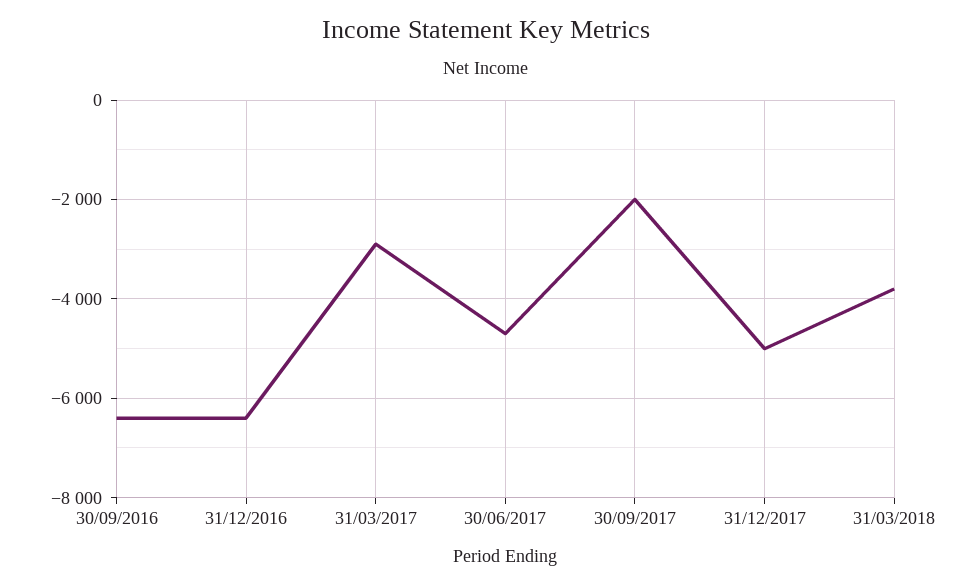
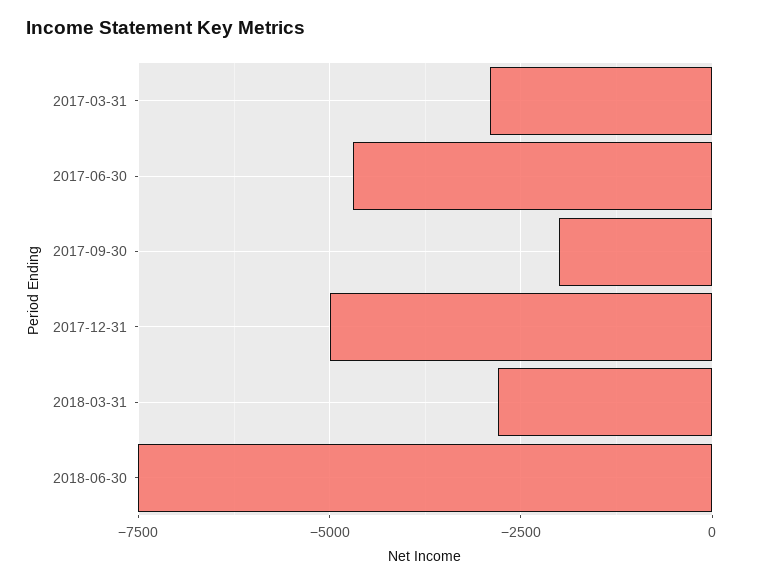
30/09/2016: -6400 -> none
31/12/2016: -6400 -> none
31/03/2018: -3800 -> -2750
2018-06-30: none -> -7500

